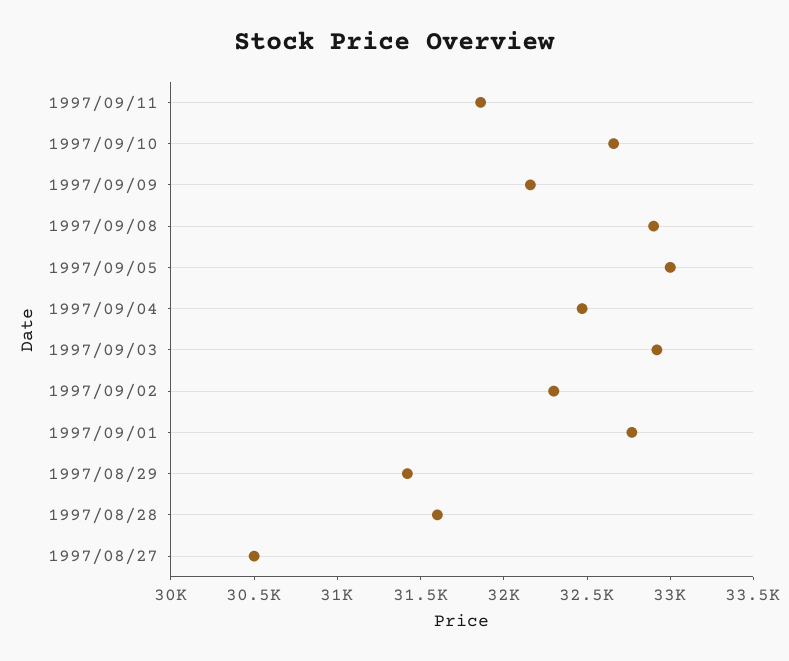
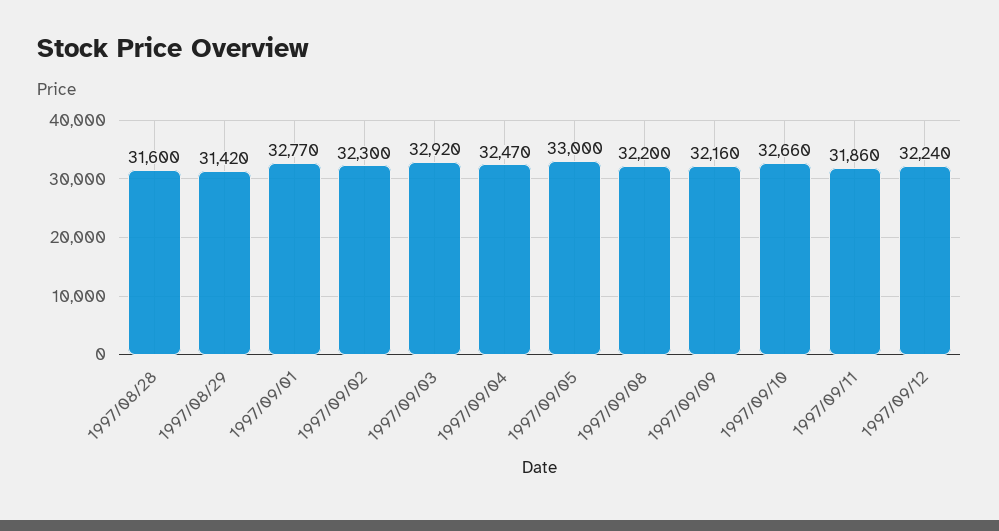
1997/09/08: 32900 -> 32200
1997/08/27: 30500 -> none
1997/09/12: none -> 32240

